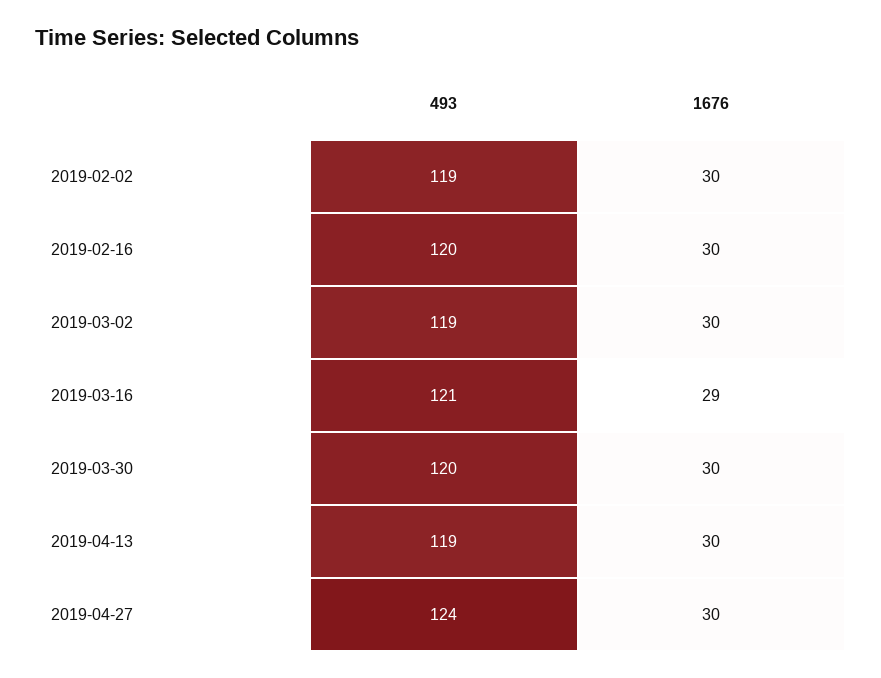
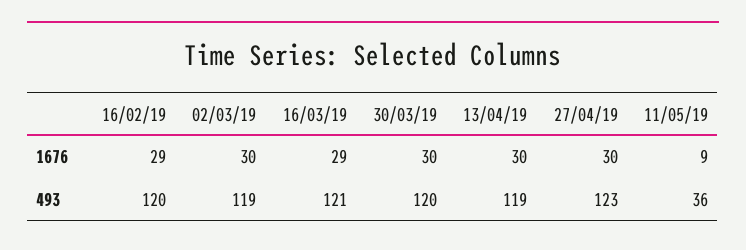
493, 2019-02-02: 119 -> none
1676, 2019-02-02: 30 -> none
1676, 2019-02-16: 30 -> 29
493, 2019-04-27: 124 -> 123
1676, 11/05/19: none -> 9
493, 11/05/19: none -> 36

